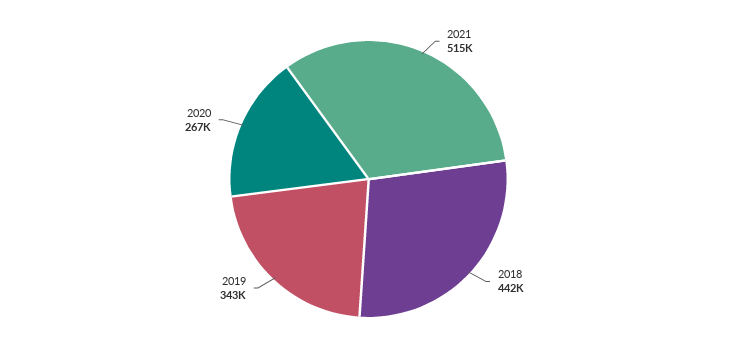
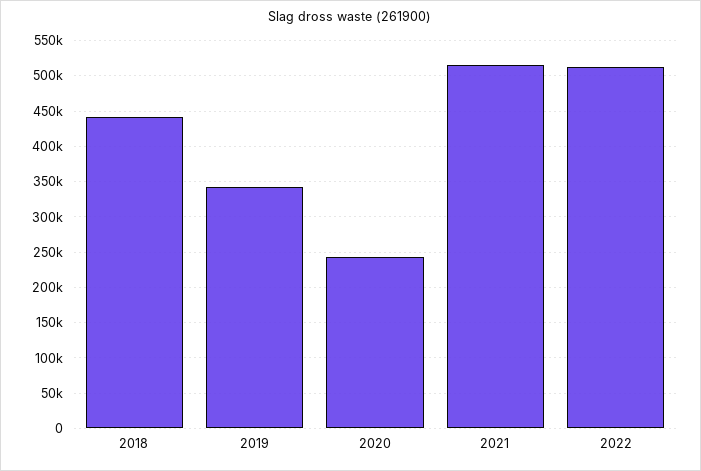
2020: 267000 -> 240000
2022: none -> 510000

